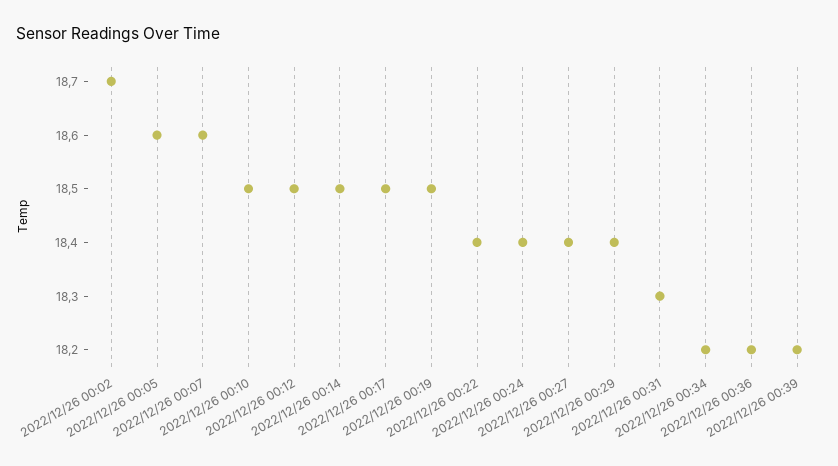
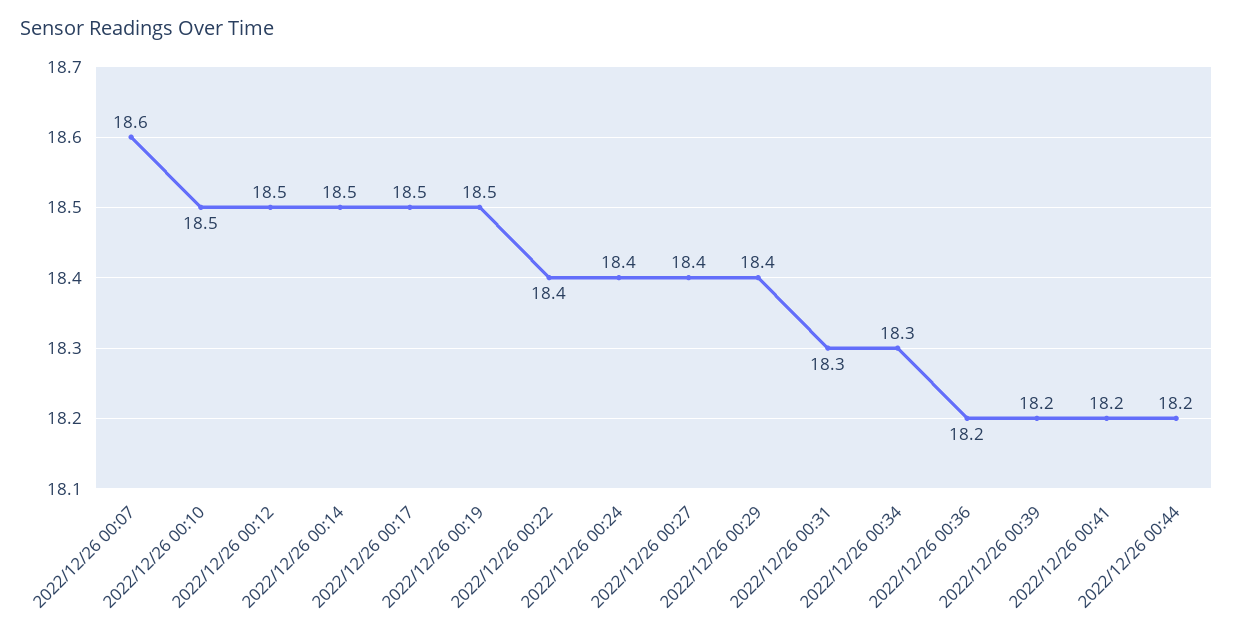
2022/12/26 00:02: 18.7 -> none
2022/12/26 00:05: 18.6 -> none
2022/12/26 00:34: 18.2 -> 18.3
2022/12/26 00:41: none -> 18.2
2022/12/26 00:44: none -> 18.2

